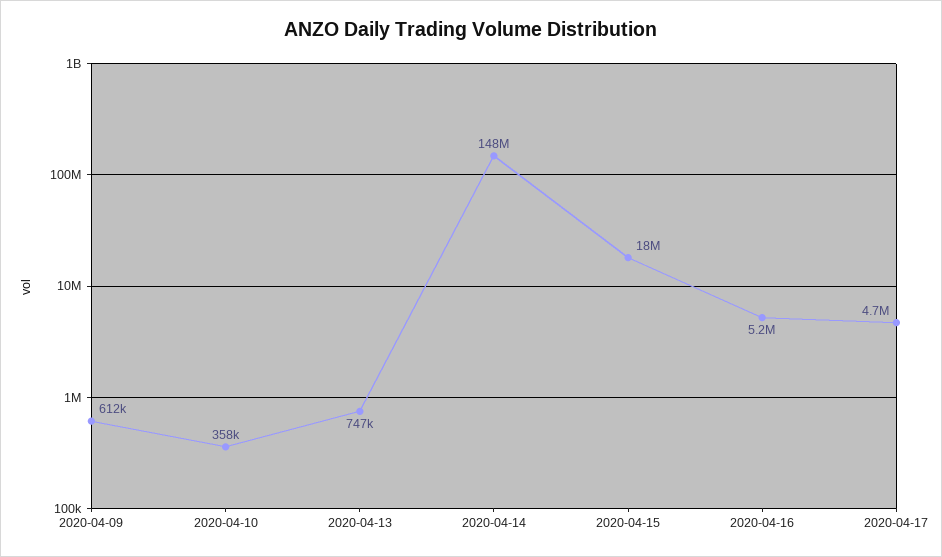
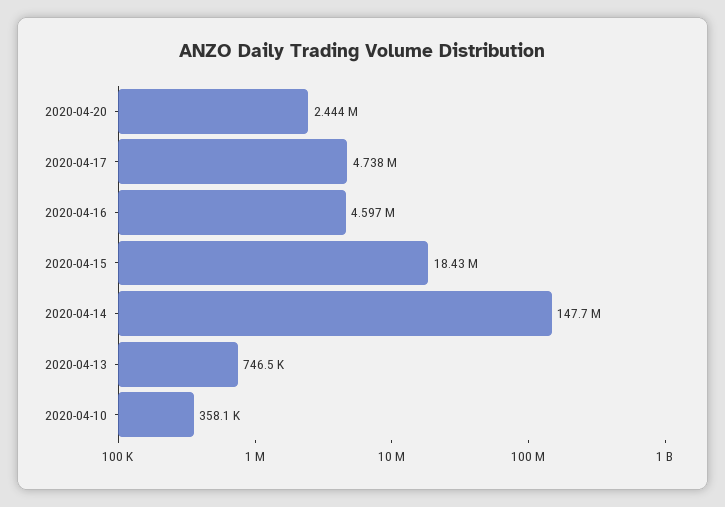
2020-04-09: 612000 -> none
2020-04-16: 5200000 -> 4597000
2020-04-20: none -> 2444000

